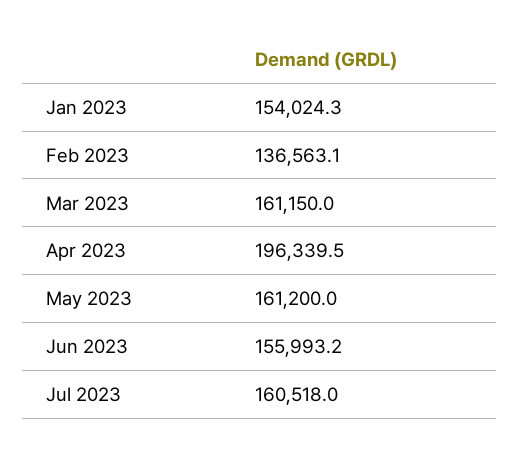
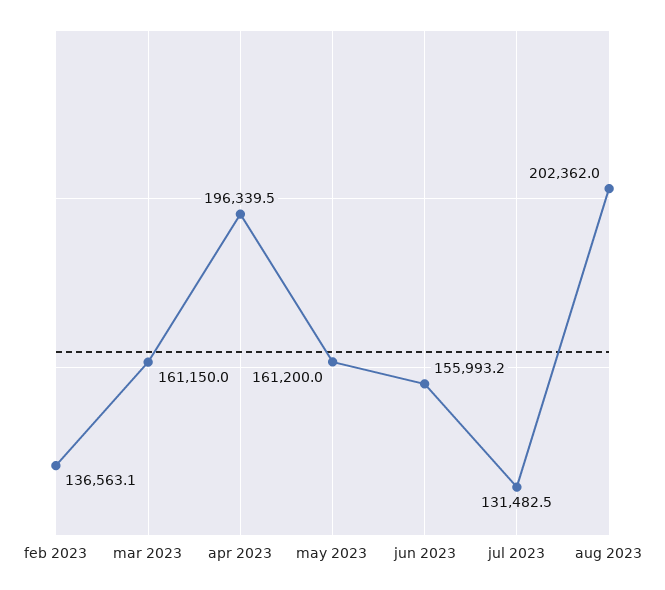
Jan 2023: 154024.3 -> none
Jul 2023: 160518 -> 131482.5
aug 2023: none -> 202362

